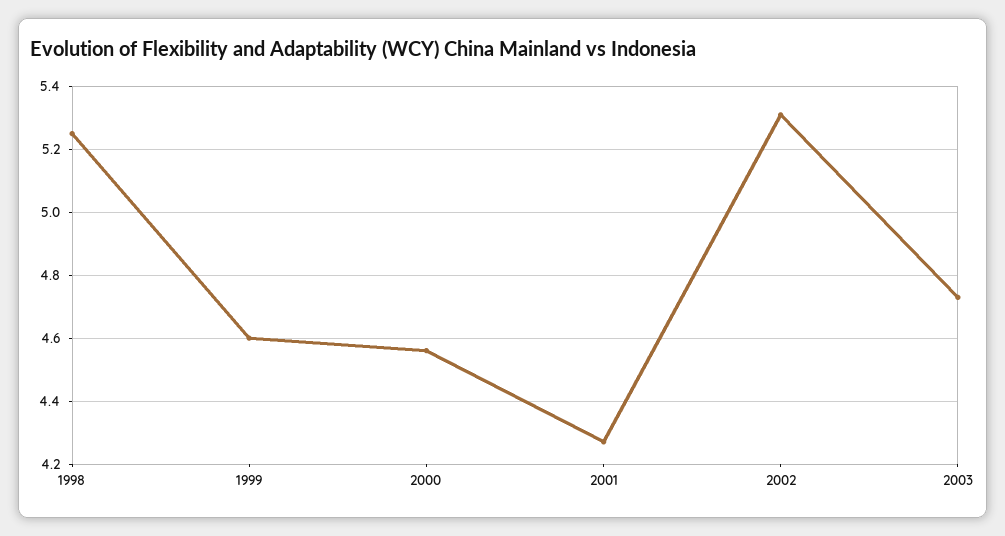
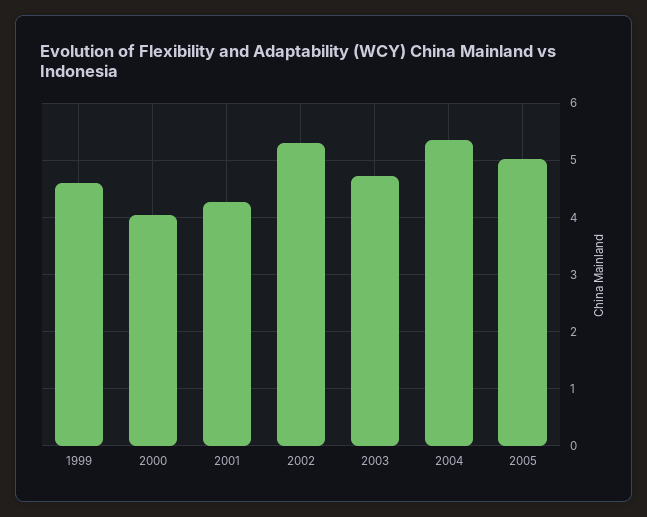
1998: 5.25 -> none
2000: 4.55 -> 4
2004: none -> 5.4
2005: none -> 5

